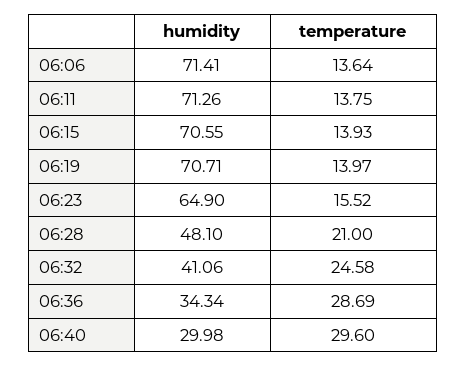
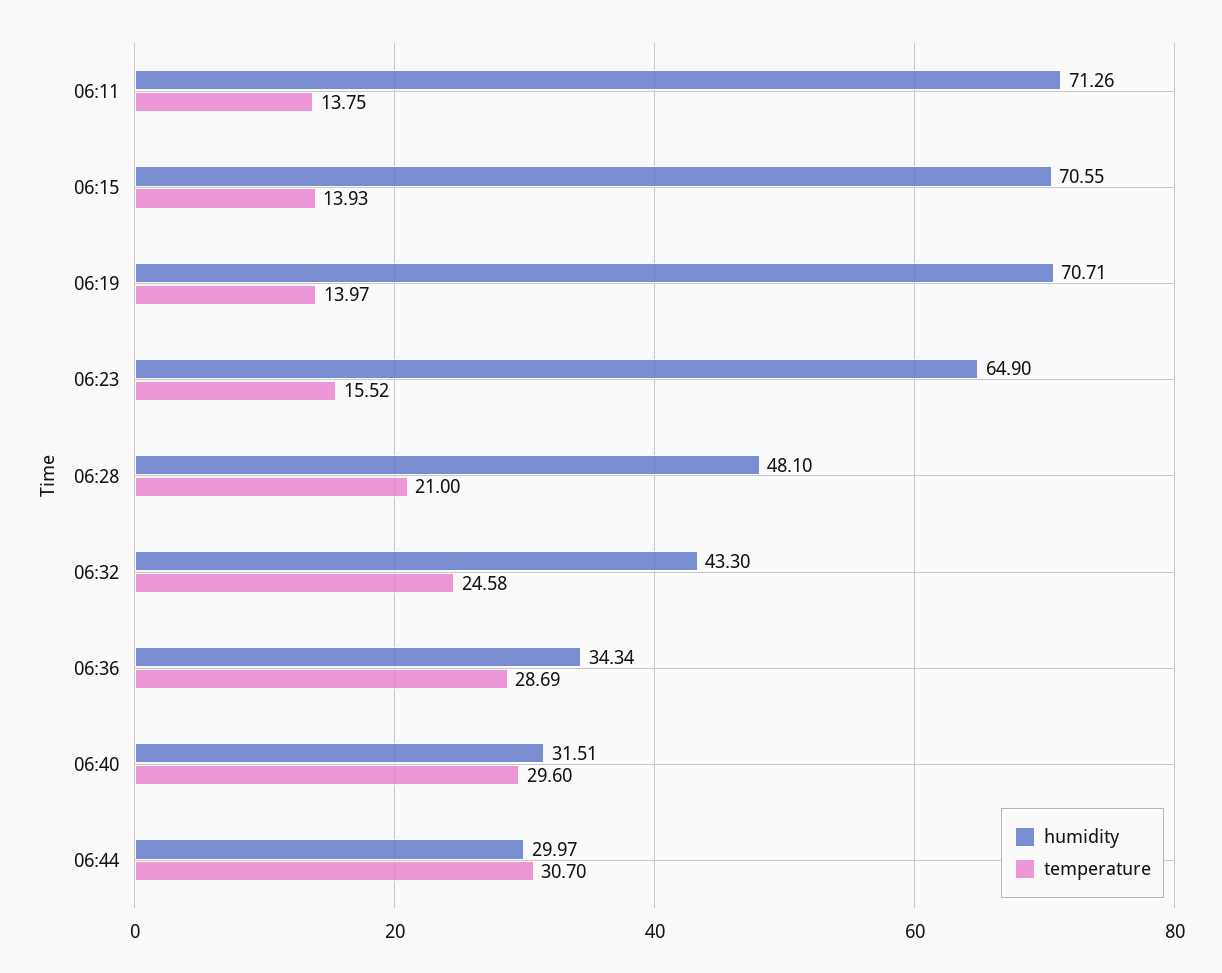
humidity, 06:06: 71.41 -> none
temperature, 06:06: 13.64 -> none
humidity, 06:32: 41.06 -> 43.3
humidity, 06:40: 29.98 -> 31.51
humidity, 06:44: none -> 29.97
temperature, 06:44: none -> 30.7

